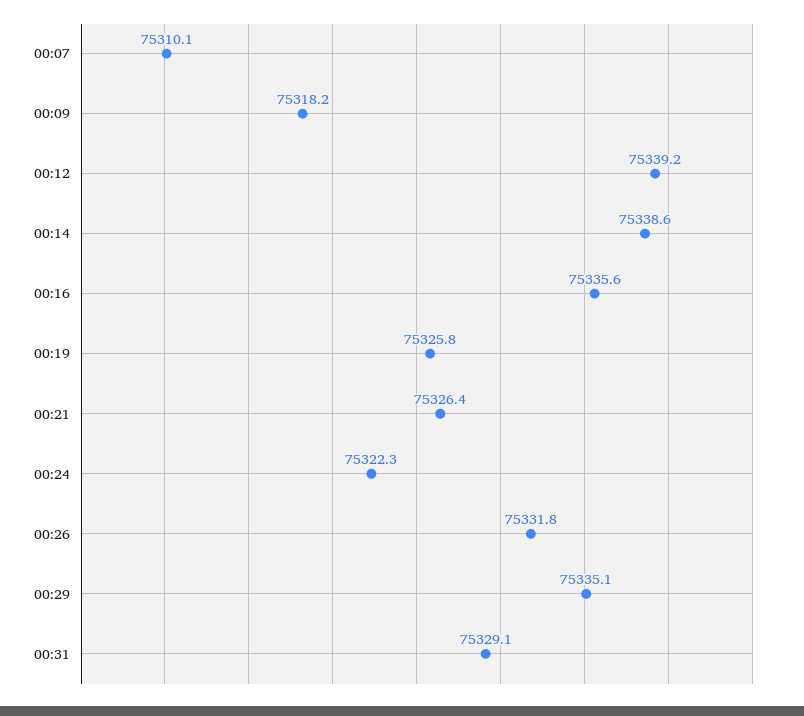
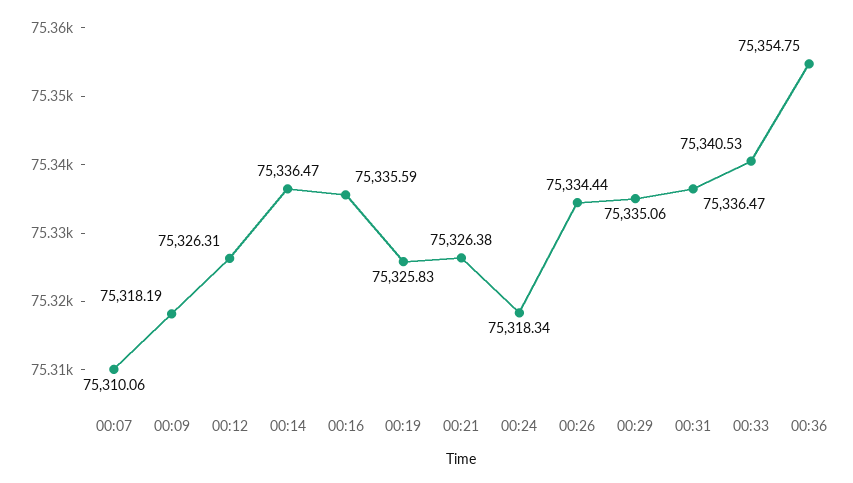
00:12: 75339.2 -> 75326.31
00:14: 75338.6 -> 75336.47
00:24: 75322.3 -> 75318.34
00:26: 75331.8 -> 75334.44
00:31: 75329.1 -> 75336.47
00:33: none -> 75340.53
00:36: none -> 75354.75

